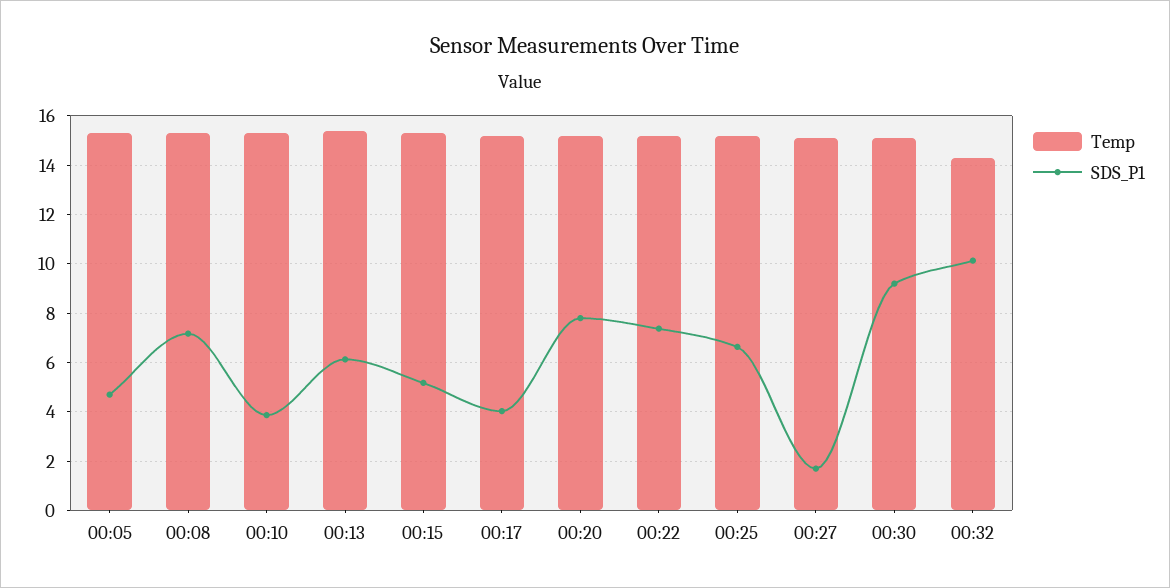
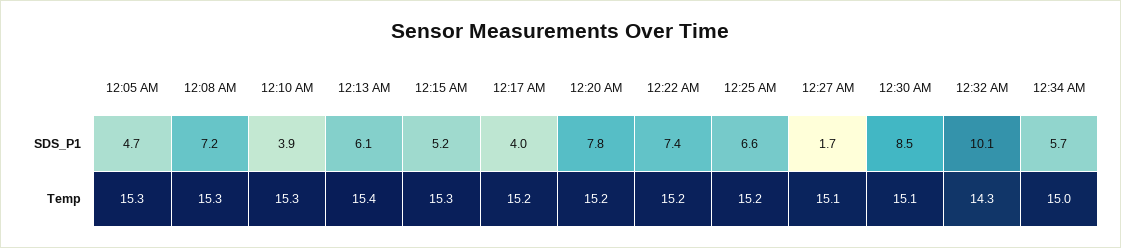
SDS_P1, 00:30: 9.25 -> 8.5
SDS_P1, 12:34 AM: none -> 5.7
Temp, 12:34 AM: none -> 15

